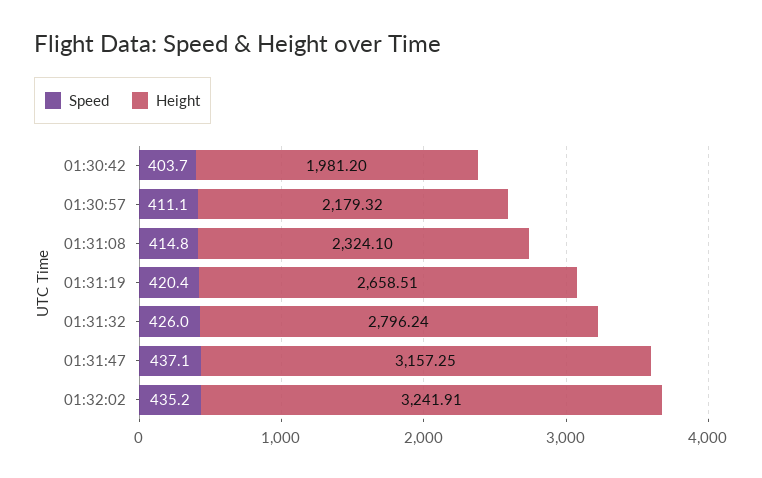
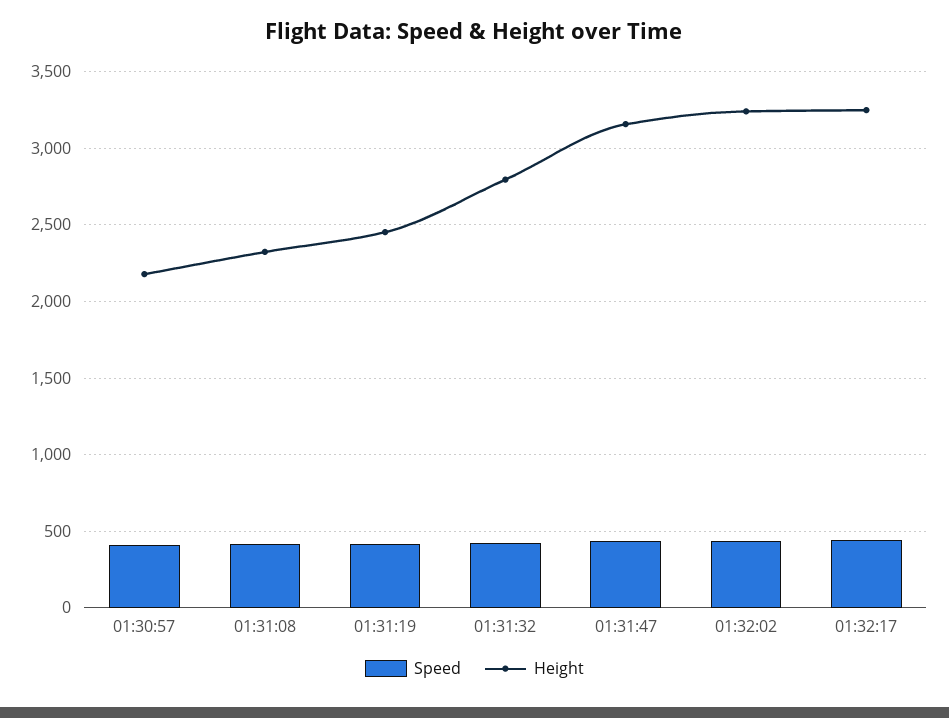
Speed, 01:30:42: 403.7 -> none
Height, 01:30:42: 1981.2 -> none
Height, 01:31:19: 2658.51 -> 2450
Speed, 01:32:17: none -> 450
Height, 01:32:17: none -> 3250

